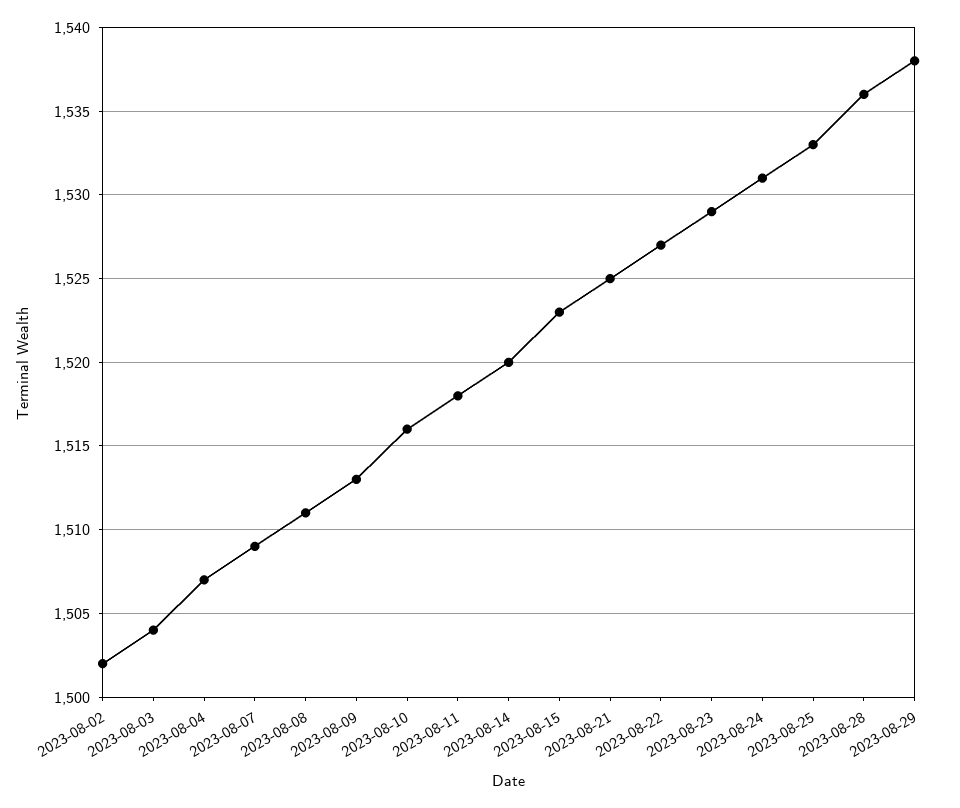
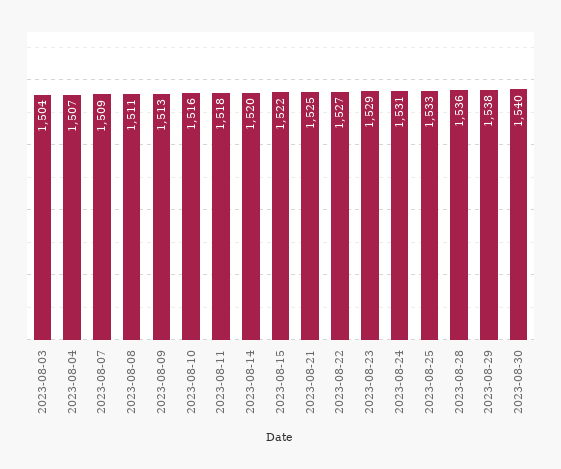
2023-08-02: 1502 -> none
2023-08-15: 1523 -> 1522
2023-08-30: none -> 1540

